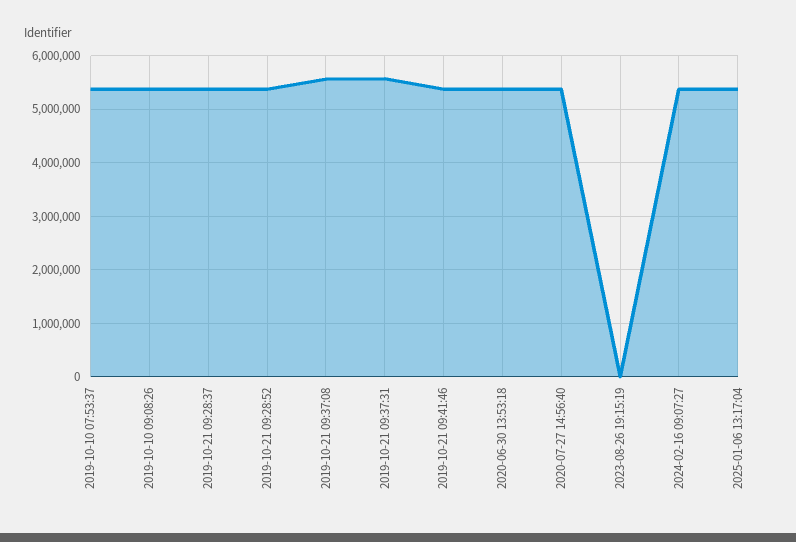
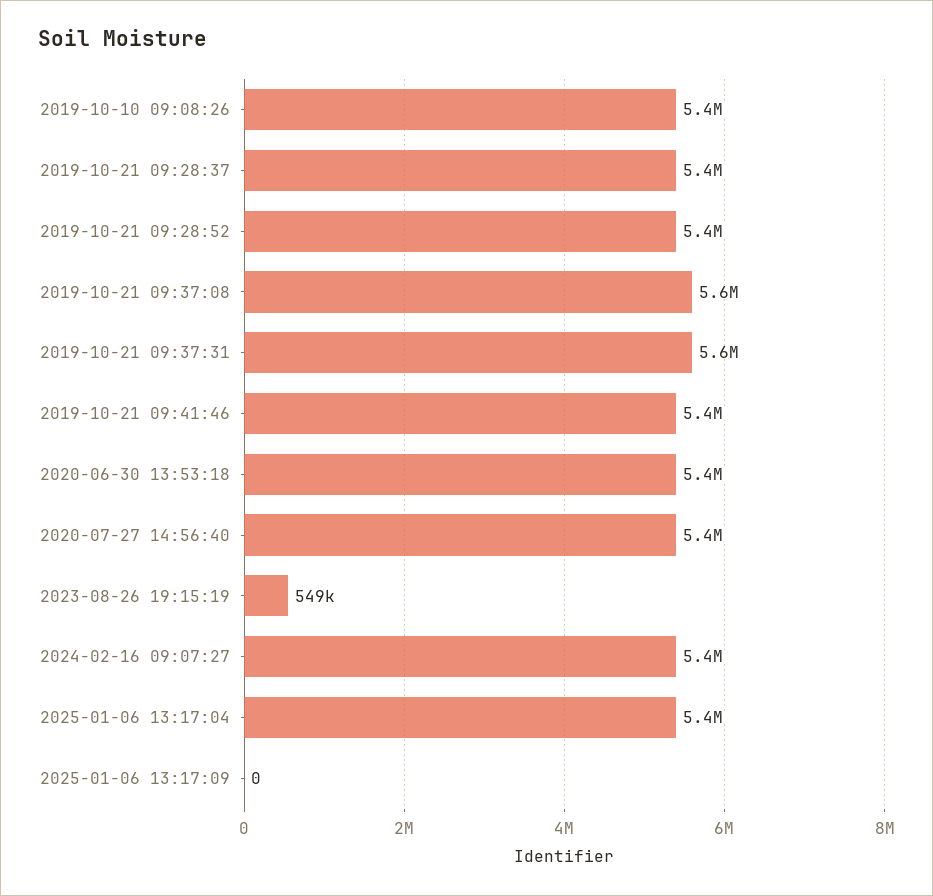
2019-10-10 07:53:37: 5400000 -> none
2023-08-26 19:15:19: 0 -> 549000
2025-01-06 13:17:09: none -> 0

